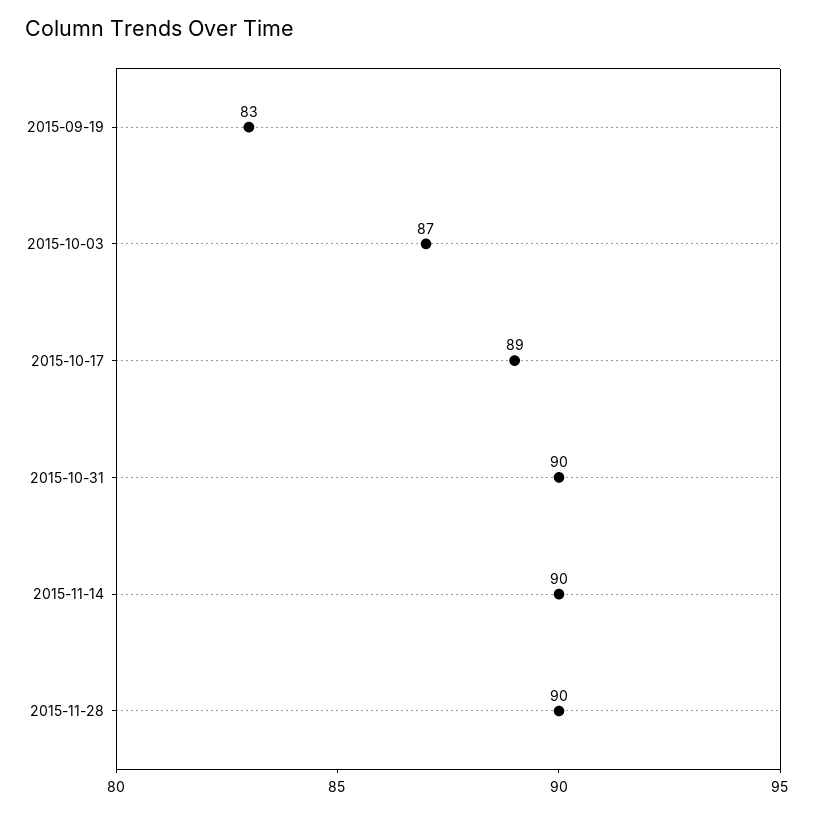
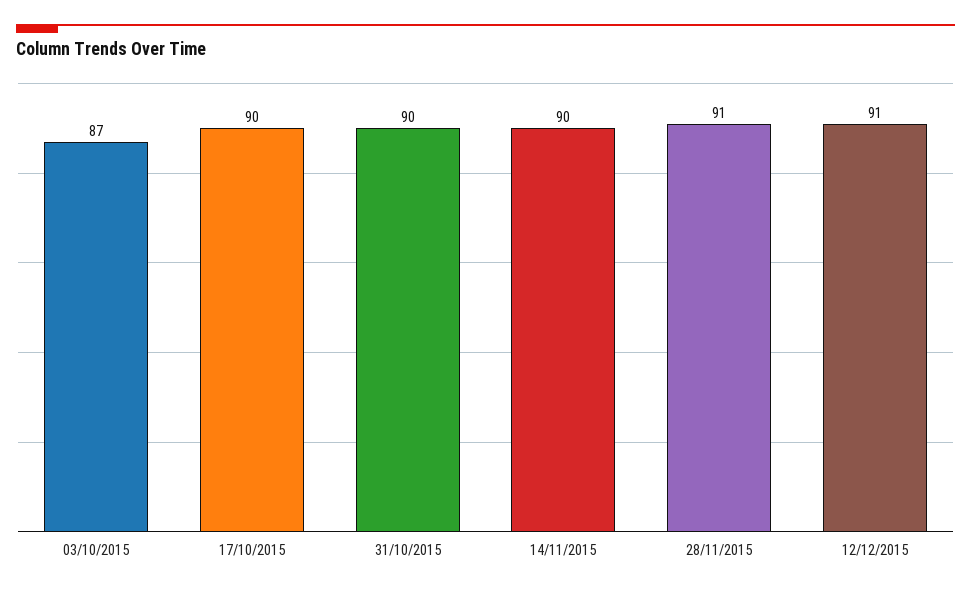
2015-09-19: 83 -> none
2015-10-17: 89 -> 90
2015-11-28: 90 -> 91
12/12/2015: none -> 91

